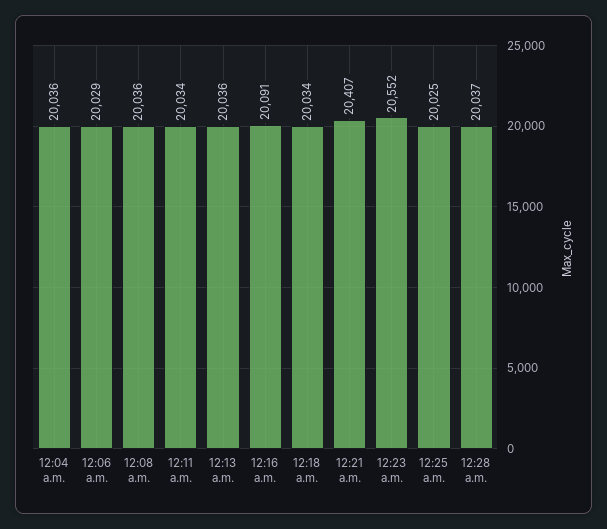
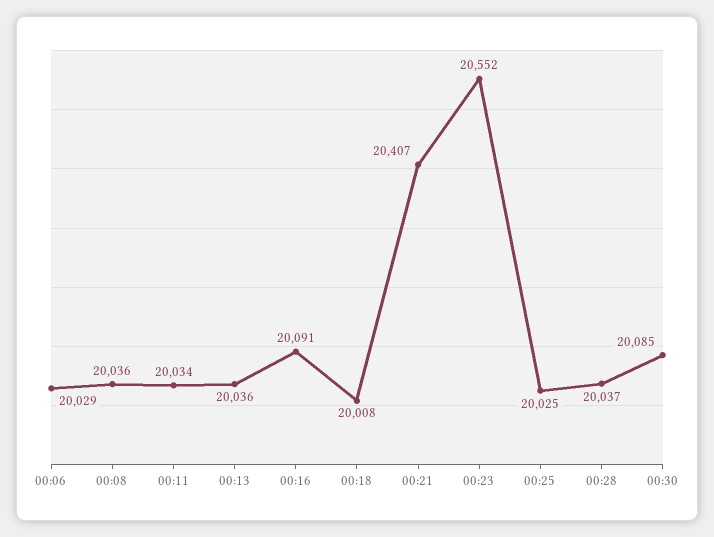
12:04 a.m.: 20036 -> none
12:18 a.m.: 20034 -> 20008
00:30: none -> 20085

